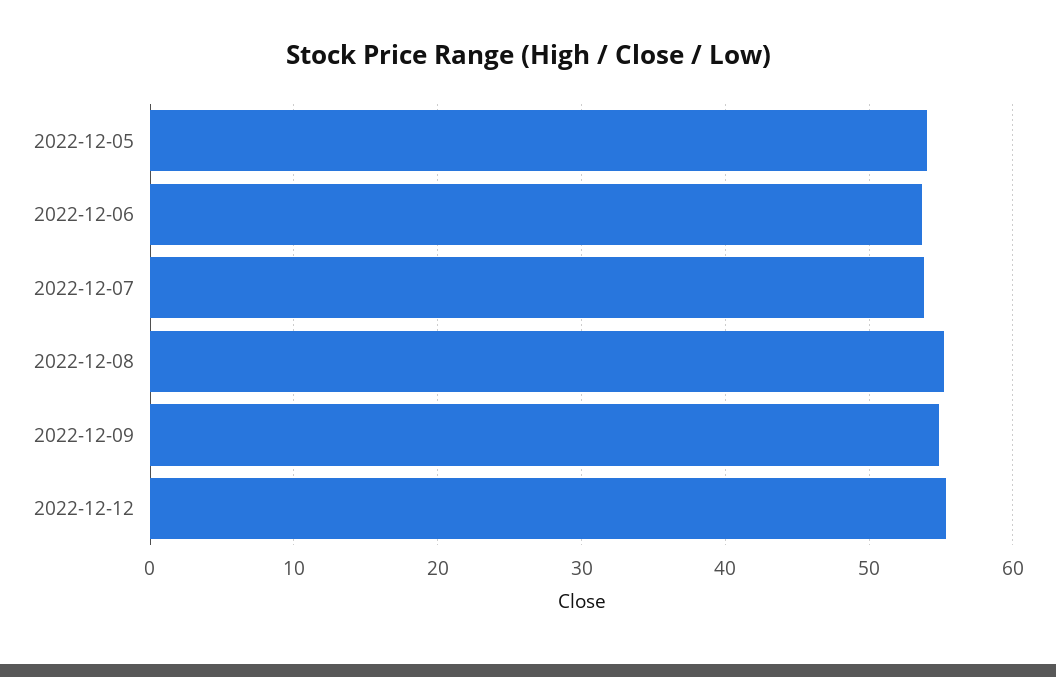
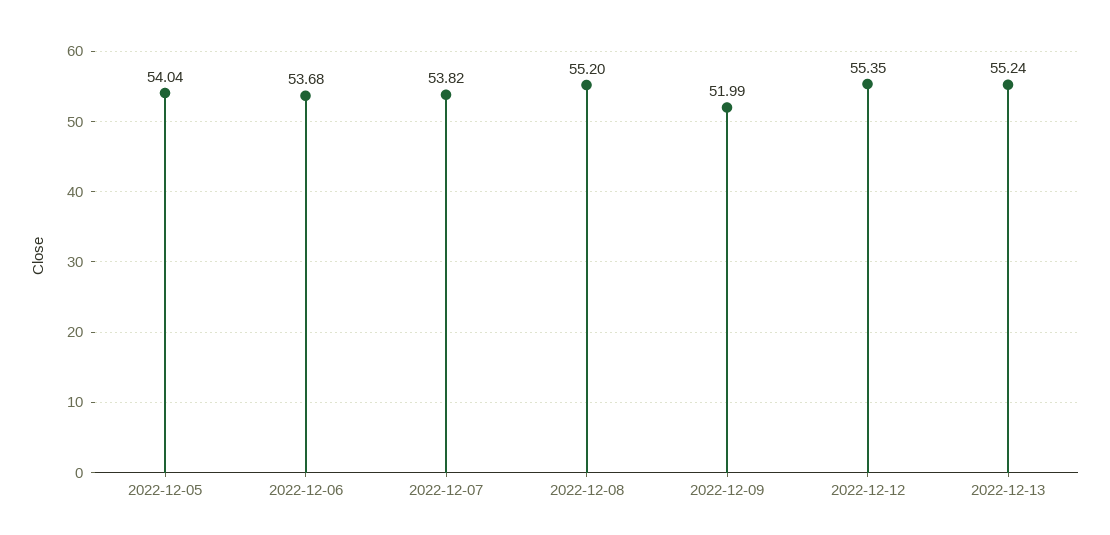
2022-12-09: 55 -> 51.99
2022-12-13: none -> 55.24

